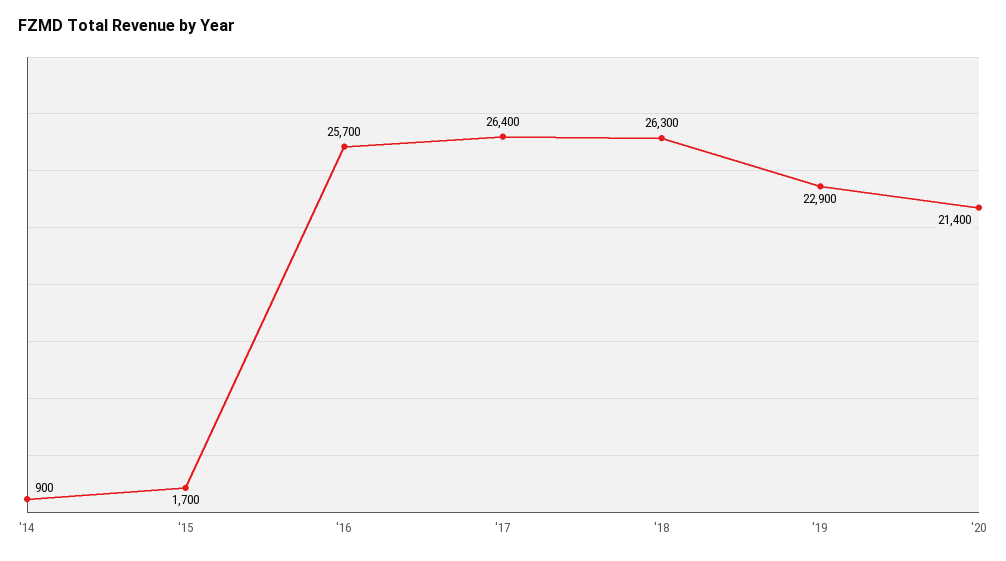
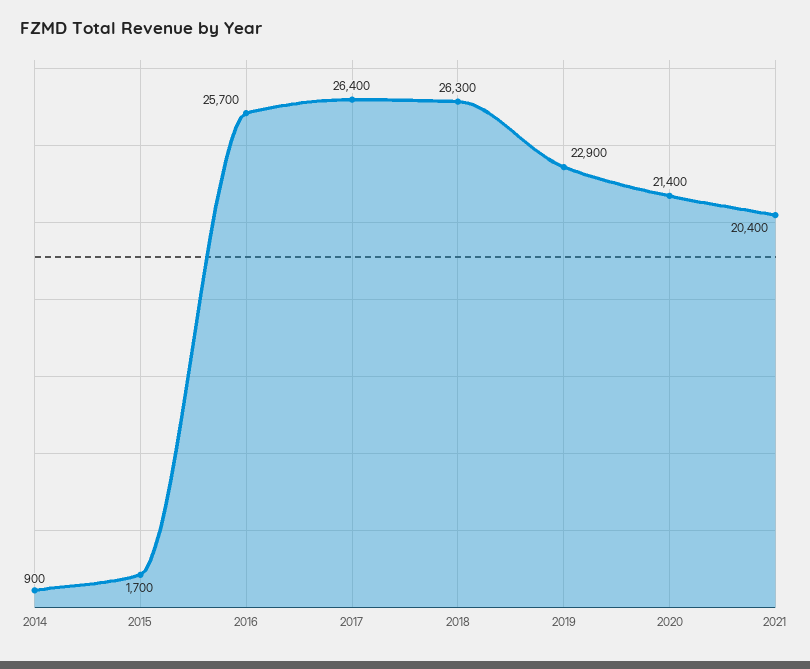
2021: none -> 20400

